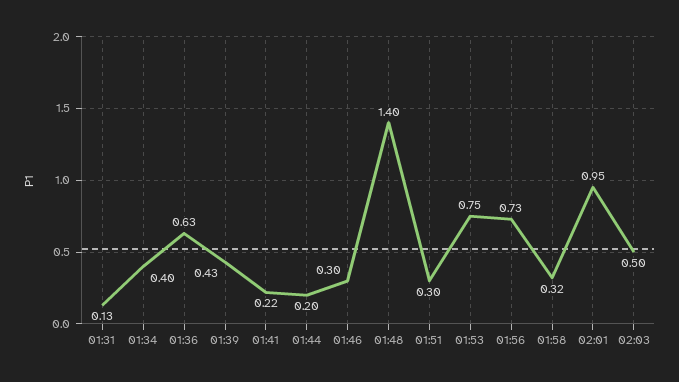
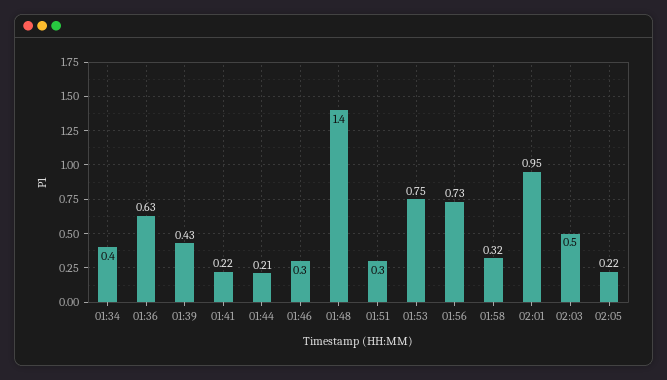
01:31: 0.13 -> none
01:44: 0.2 -> 0.21
02:05: none -> 0.22

